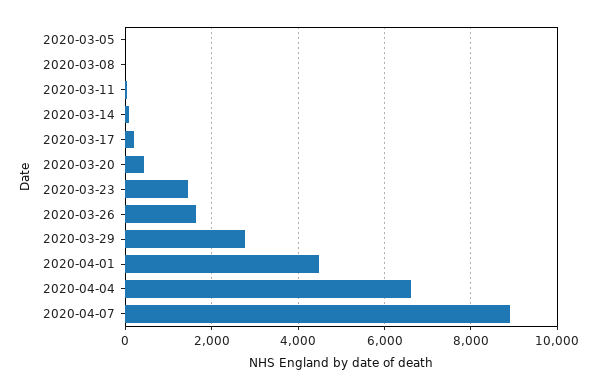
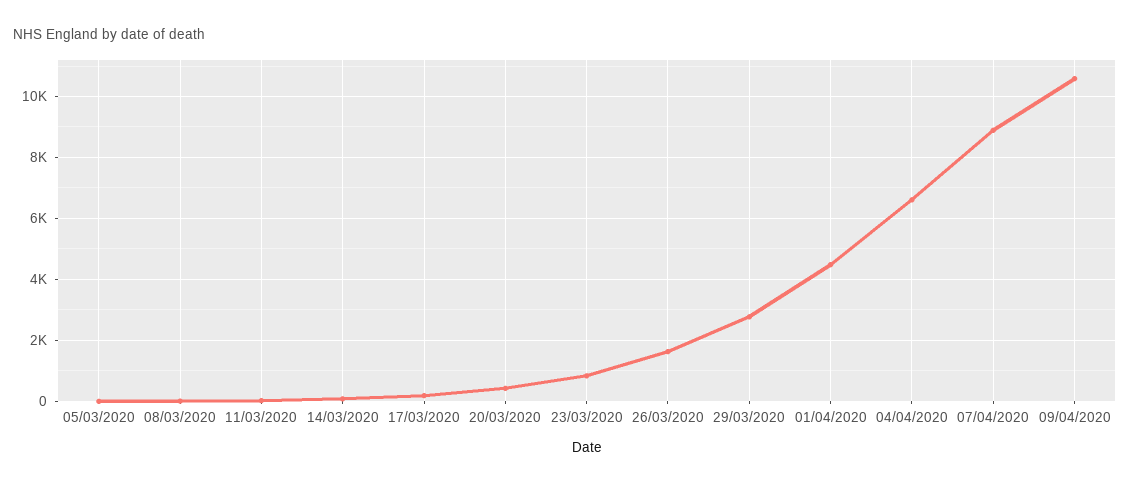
2020-03-23: 1400 -> 800
09/04/2020: none -> 10600

